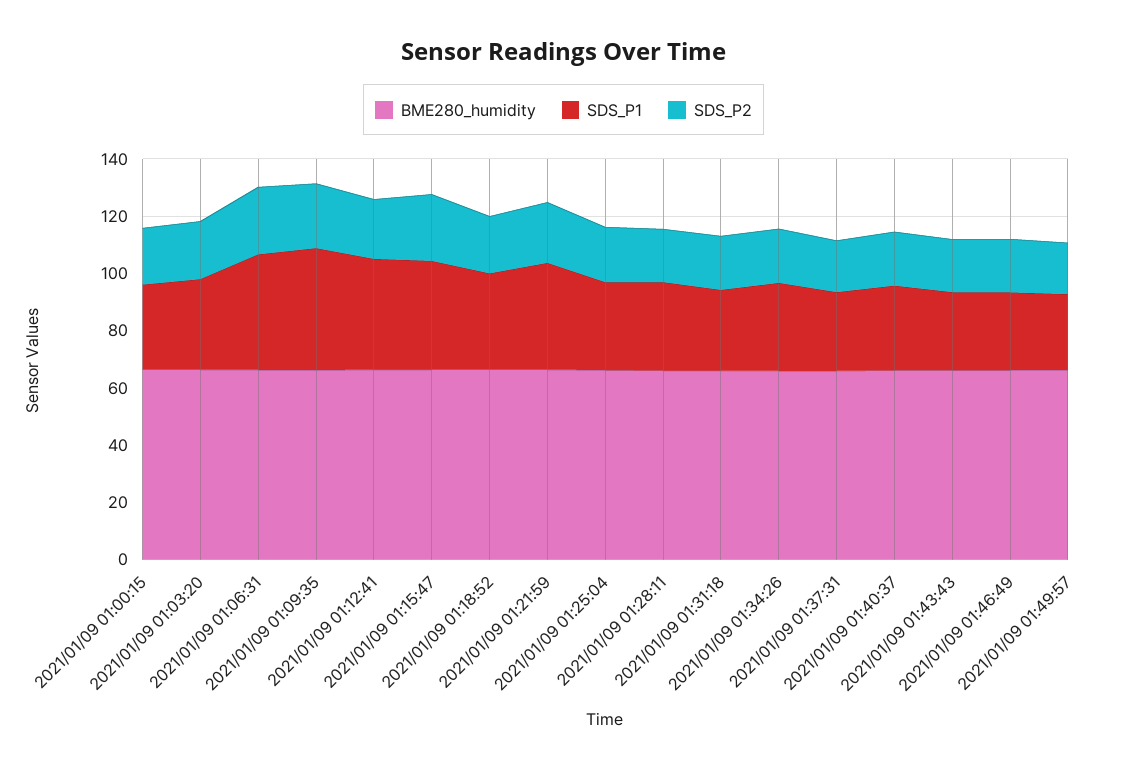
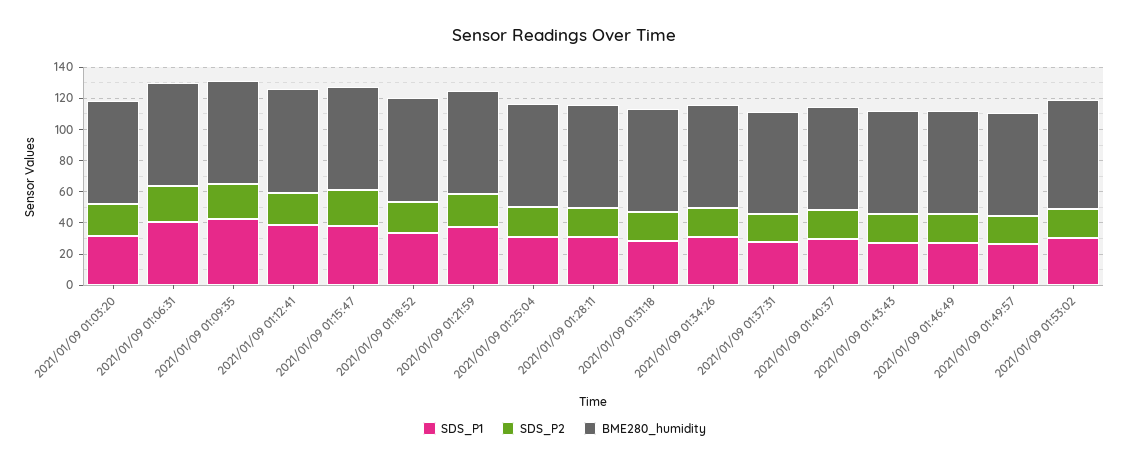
BME280_humidity, 2021/01/09 01:00:15: 65 -> none
SDS_P1, 2021/01/09 01:00:15: 30 -> none
SDS_P2, 2021/01/09 01:00:15: 20 -> none
SDS_P1, 2021/01/09 01:53:02: none -> 30
SDS_P2, 2021/01/09 01:53:02: none -> 20
BME280_humidity, 2021/01/09 01:53:02: none -> 70

